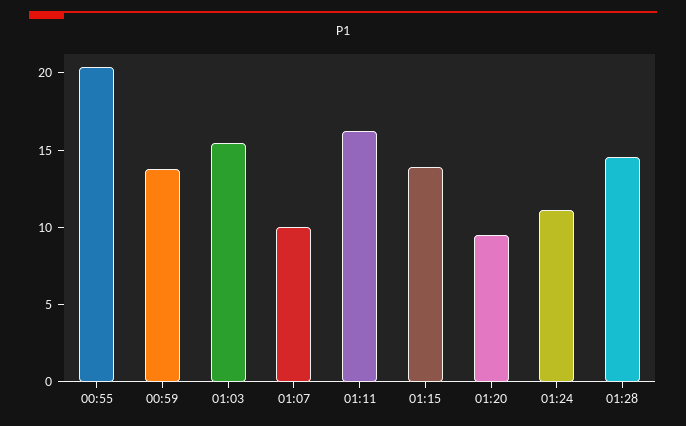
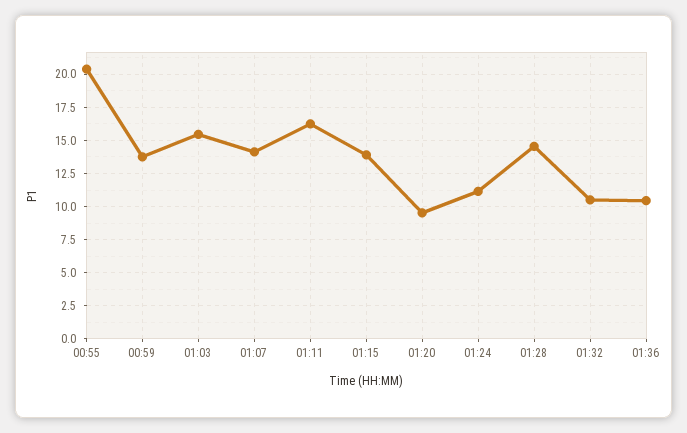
01:07: 10 -> 14
01:32: none -> 10.5
01:36: none -> 10.5

